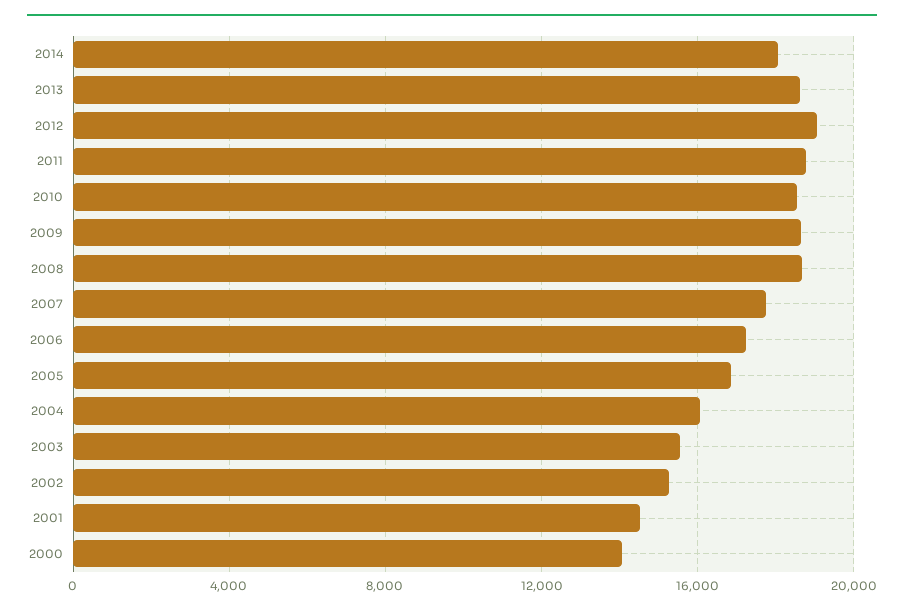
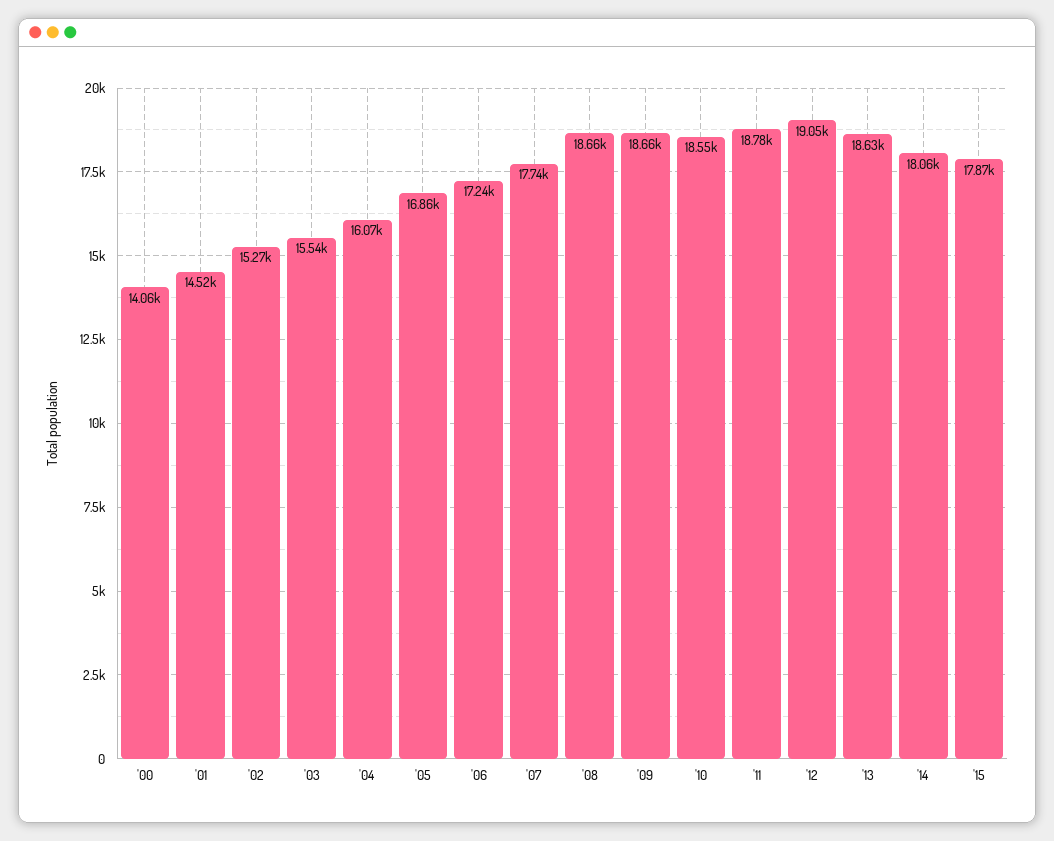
'15: none -> 17870

